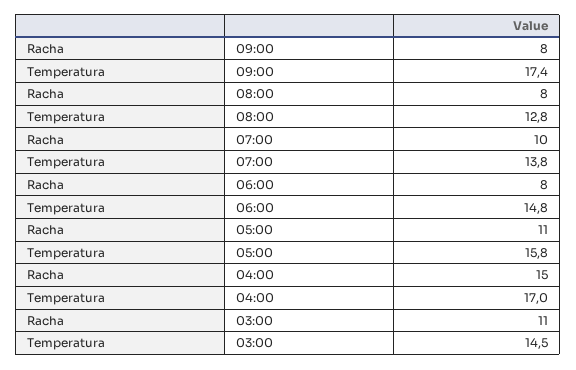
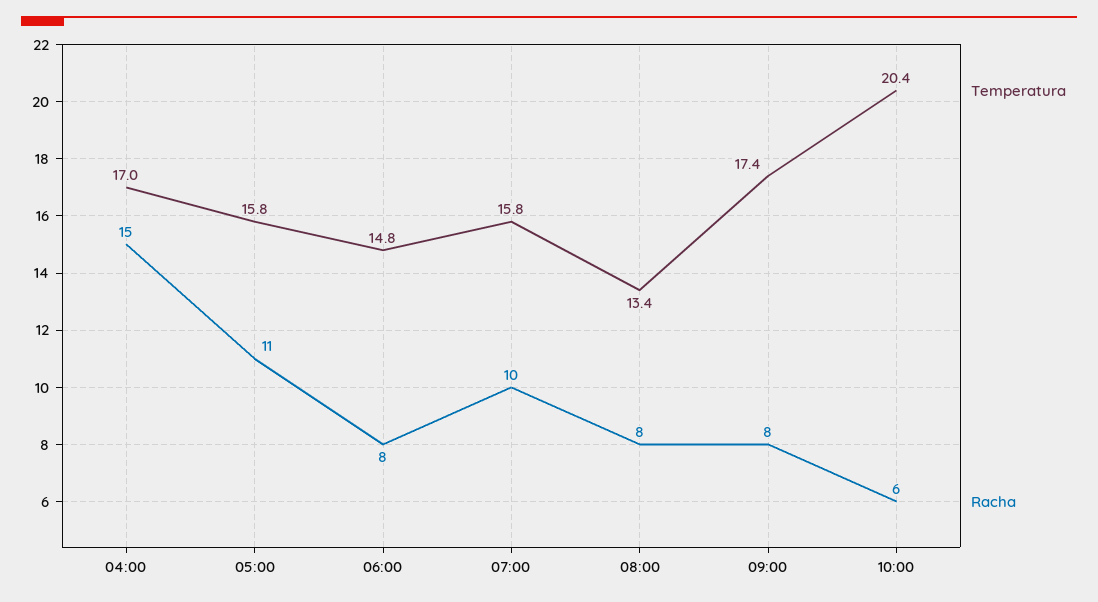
Temperatura, 08:00: 12.8 -> 13.4
Temperatura, 07:00: 13.8 -> 15.8
Racha, 03:00: 11 -> none
Temperatura, 03:00: 14.5 -> none
Temperatura, 10:00: none -> 20.4
Racha, 10:00: none -> 6

